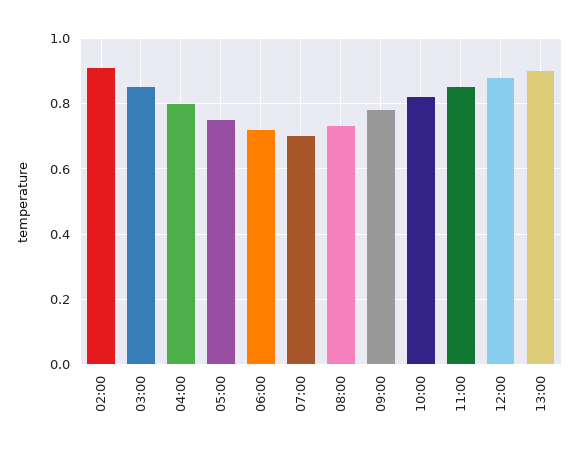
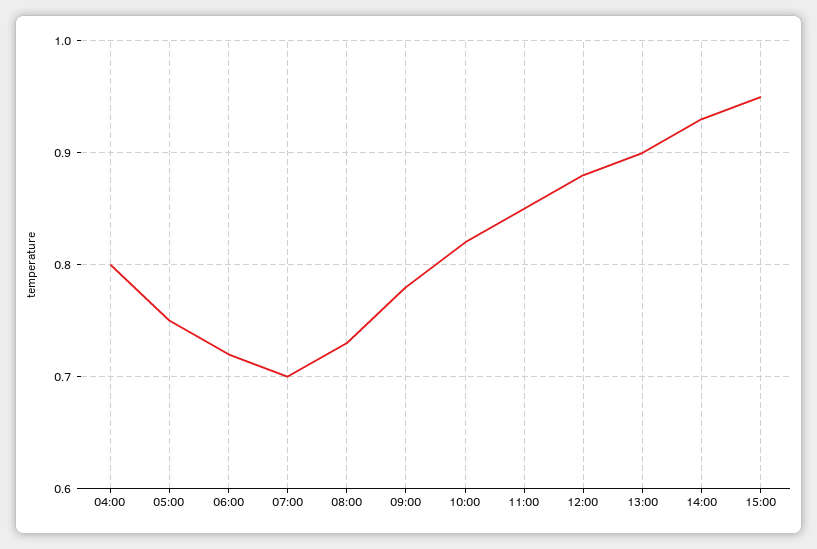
02:00: 0.9 -> none
03:00: 0.85 -> none
14:00: none -> 0.93
15:00: none -> 0.95

